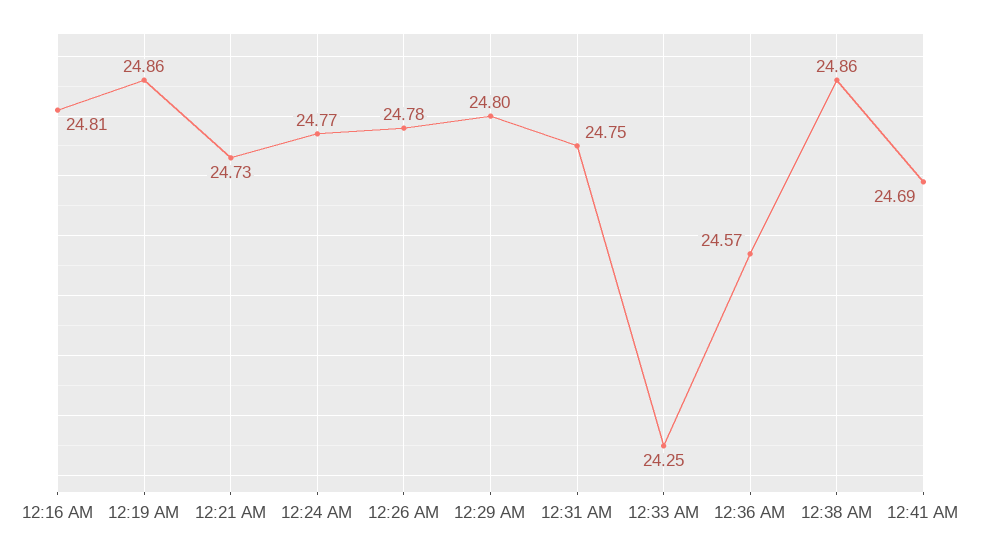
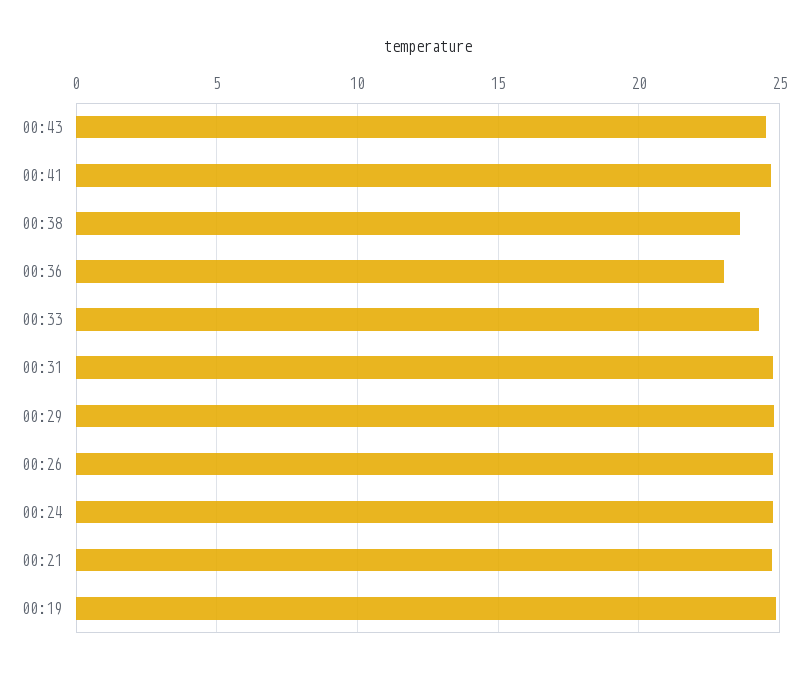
12:16 AM: 24.81 -> none
12:36 AM: 24.57 -> 23
12:38 AM: 24.86 -> 23.5
00:43: none -> 24.5

